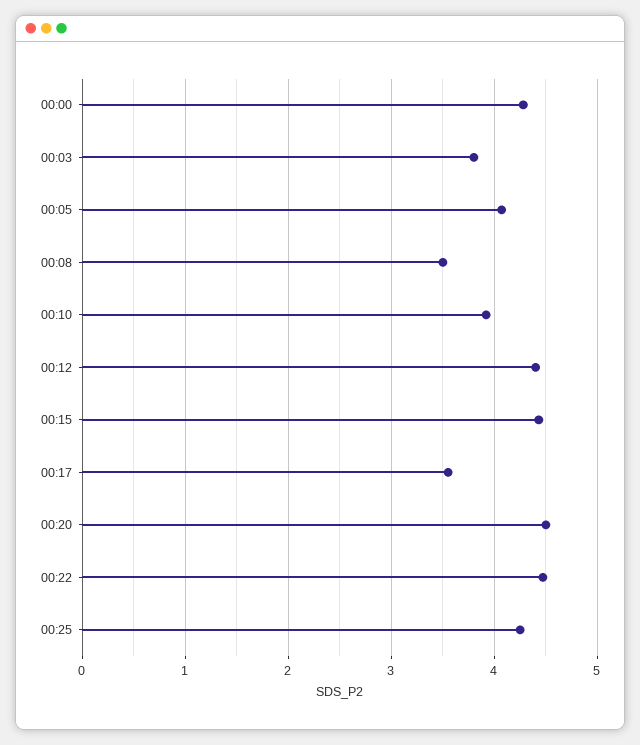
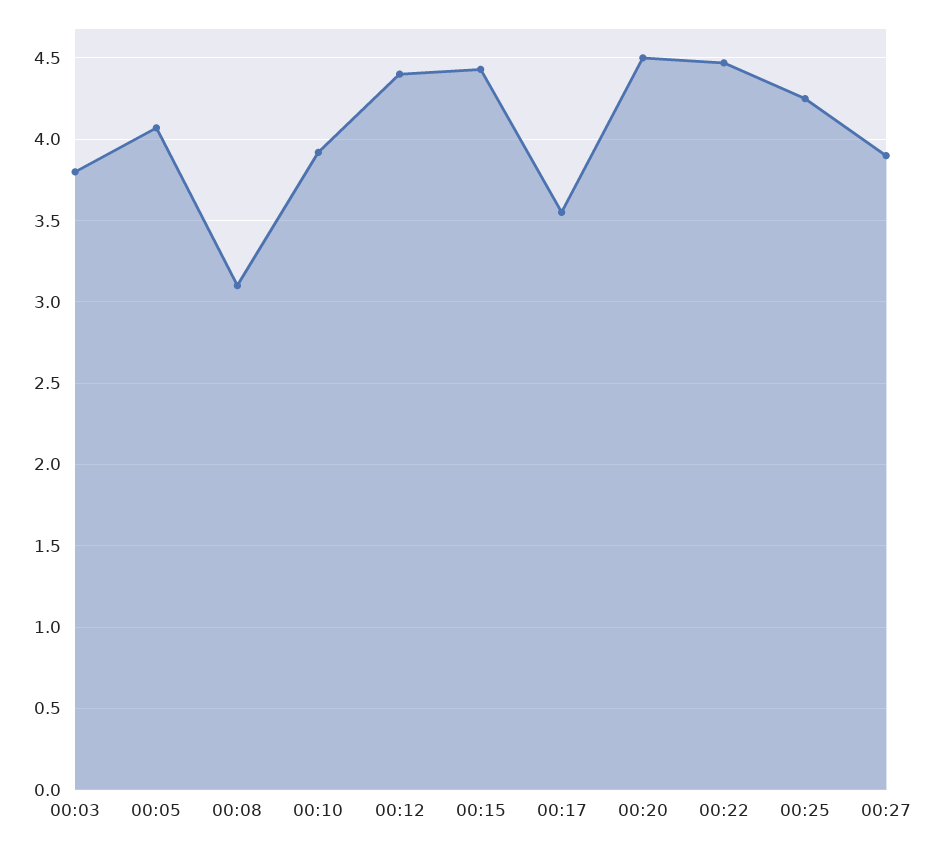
00:00: 4.3 -> none
00:08: 3.5 -> 3.1
00:27: none -> 3.9

